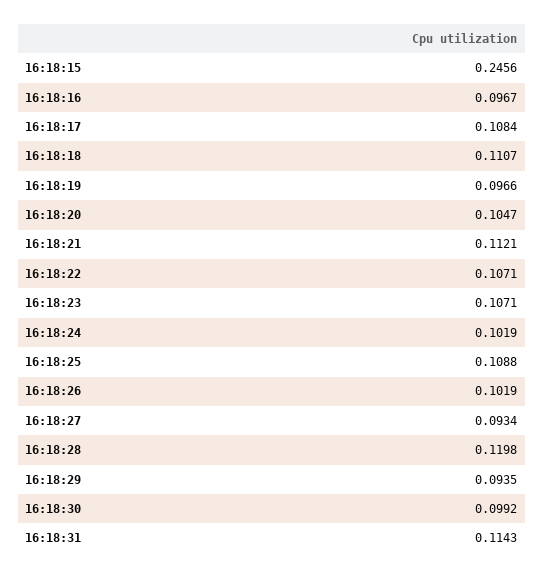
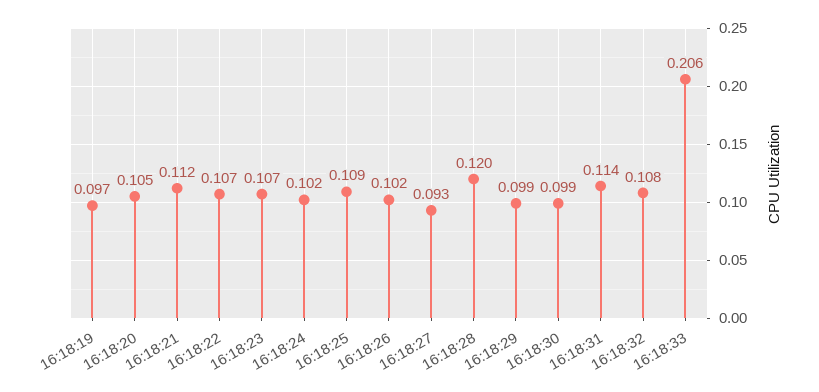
16:18:15: 0.2456 -> none
16:18:16: 0.0967 -> none
16:18:17: 0.1084 -> none
16:18:18: 0.1107 -> none
16:18:29: 0.0935 -> 0.099
16:18:32: none -> 0.108
16:18:33: none -> 0.206

